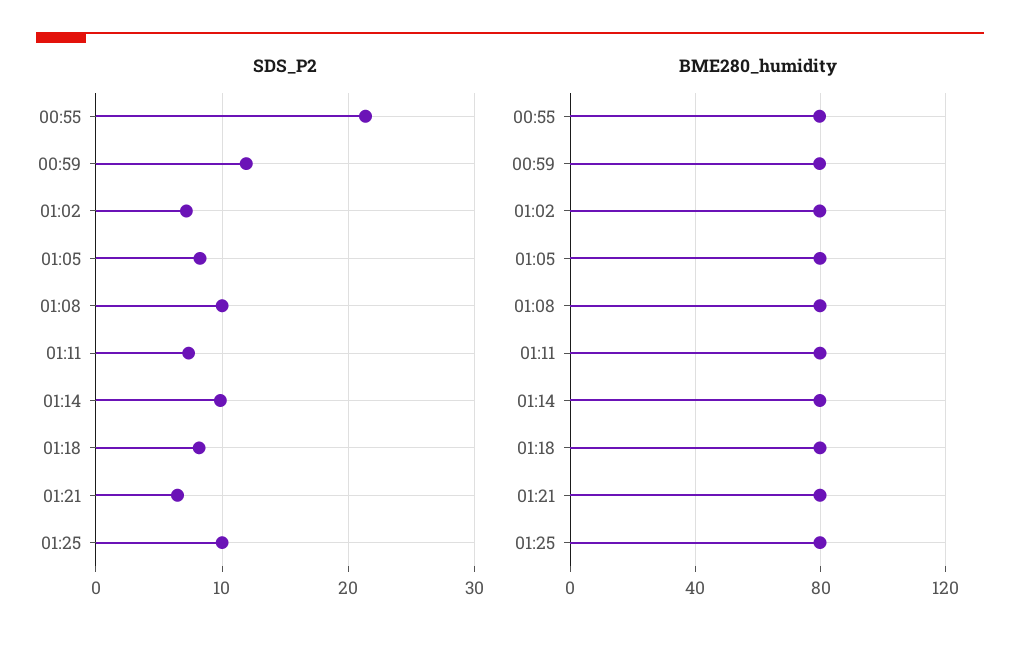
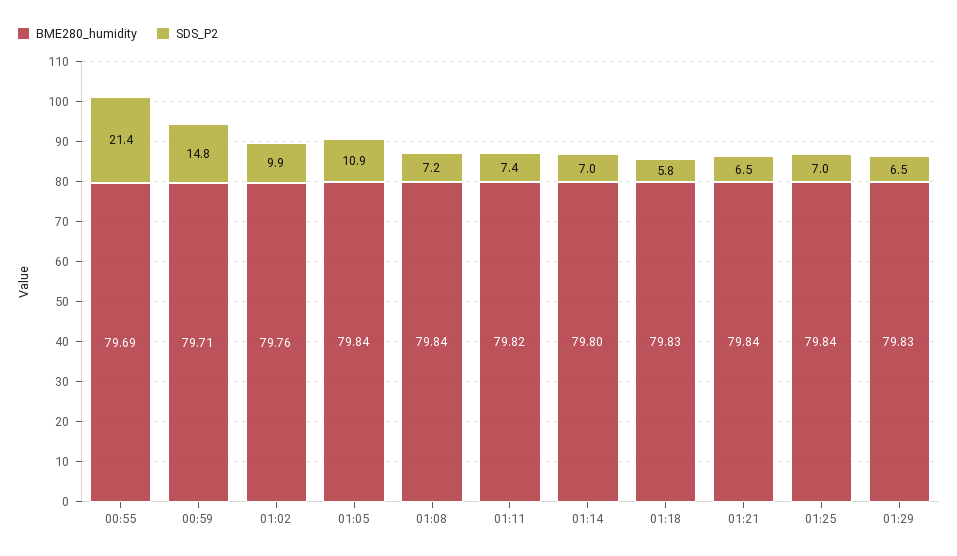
SDS_P2, 00:59: 12 -> 14.8
SDS_P2, 01:02: 7 -> 9.9
SDS_P2, 01:05: 8 -> 10.9
SDS_P2, 01:08: 10 -> 7.2
SDS_P2, 01:14: 10 -> 7
SDS_P2, 01:18: 8 -> 5.8
SDS_P2, 01:25: 10 -> 7
BME280_humidity, 01:29: none -> 79.83
SDS_P2, 01:29: none -> 6.5

